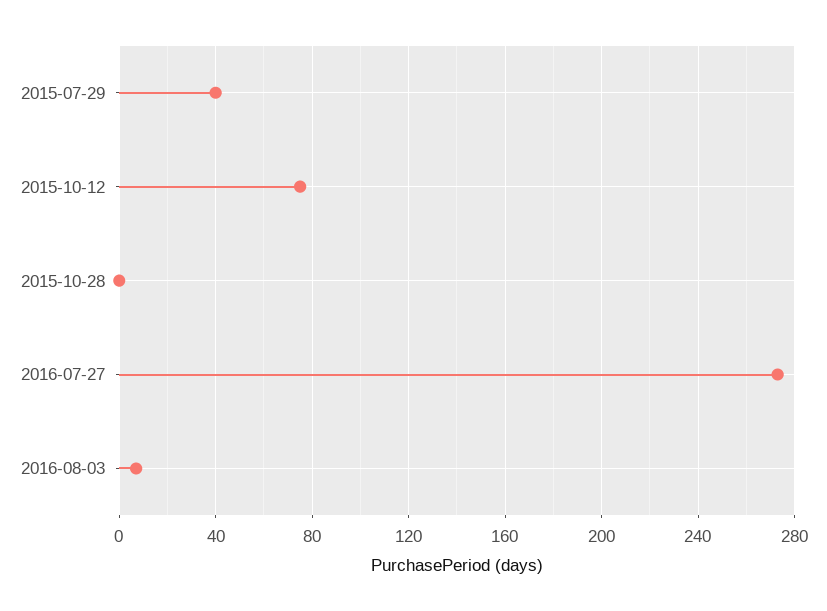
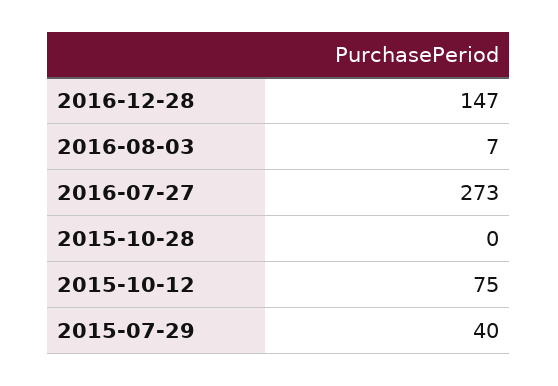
2016-12-28: none -> 147

